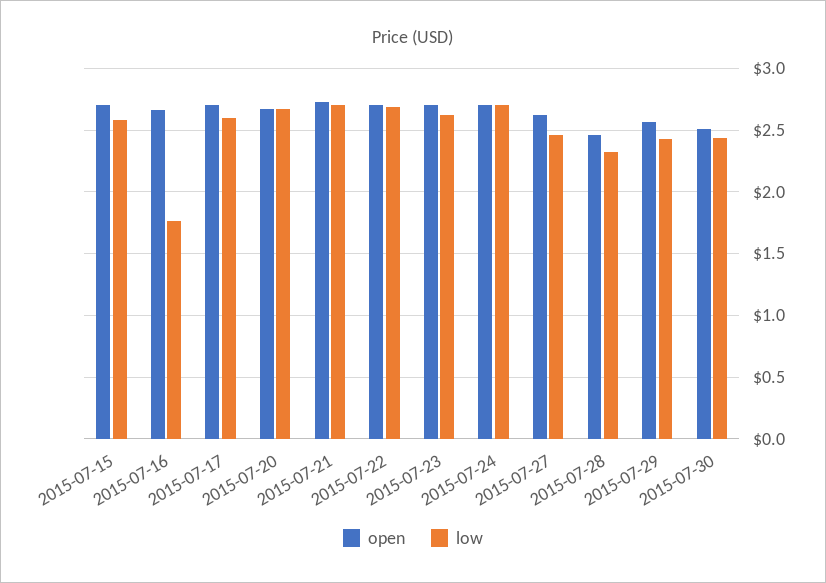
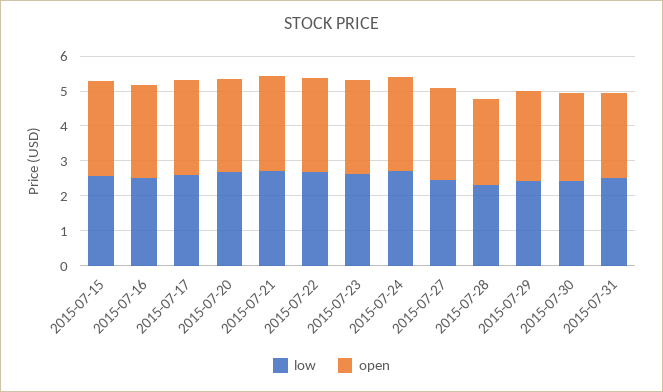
low, 2015-07-16: 1.75 -> 2.5
low, 2015-07-31: none -> 2.5
open, 2015-07-31: none -> 2.5

